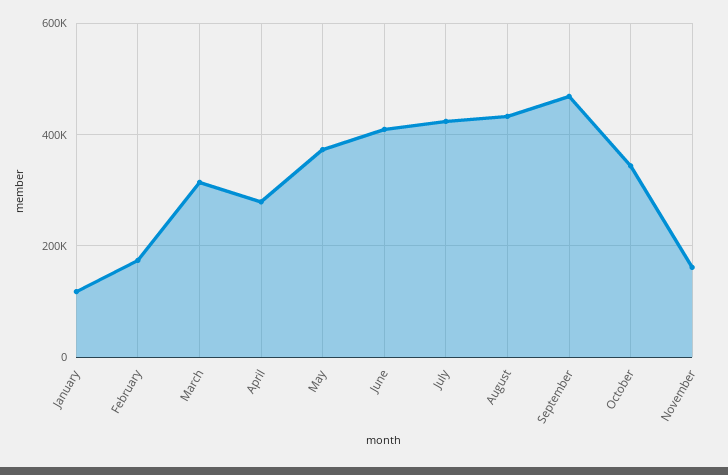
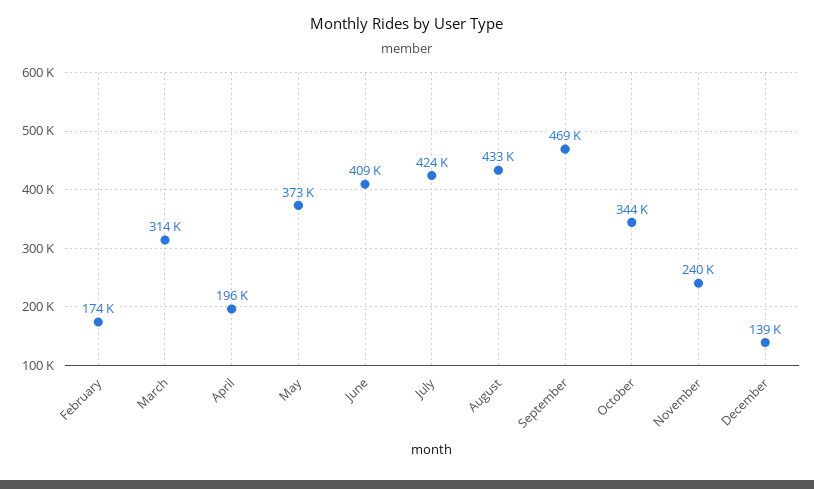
January: 120000 -> none
April: 280000 -> 196000
November: 160000 -> 240000
December: none -> 139000

